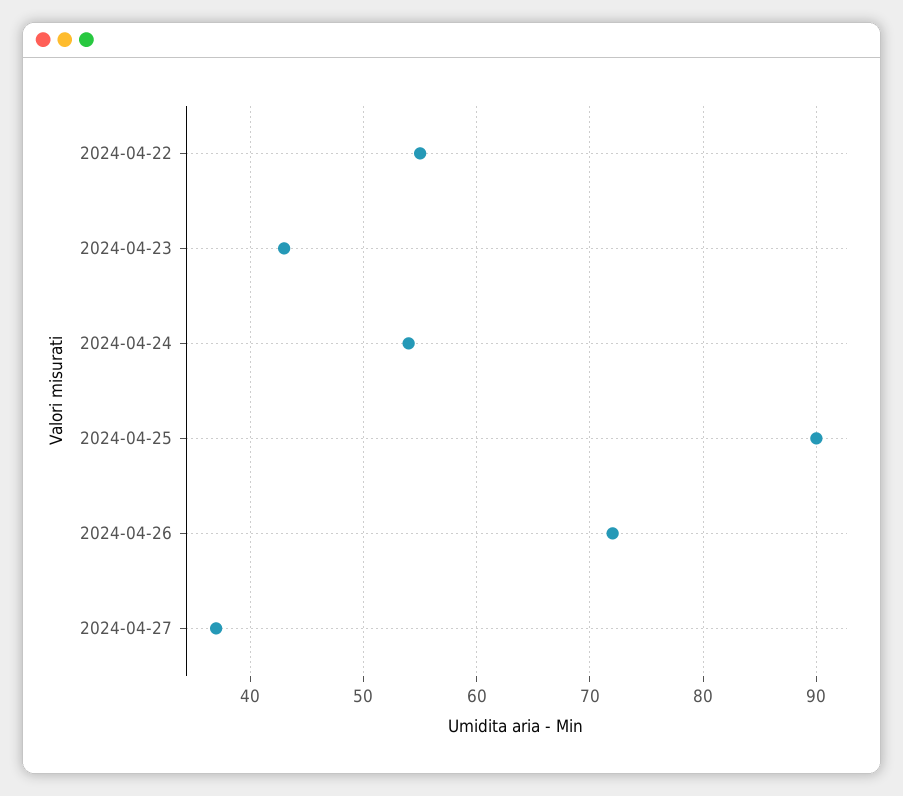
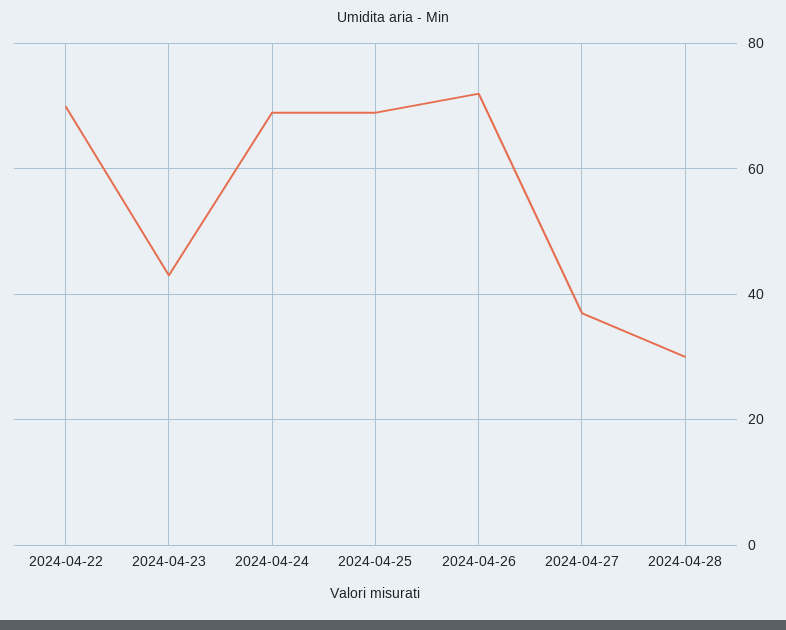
2024-04-22: 55 -> 70
2024-04-24: 54 -> 70
2024-04-25: 90 -> 70
2024-04-28: none -> 30

